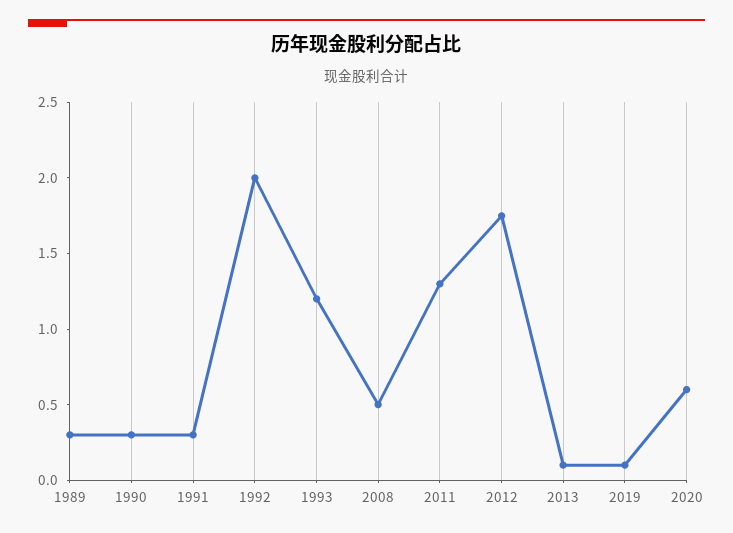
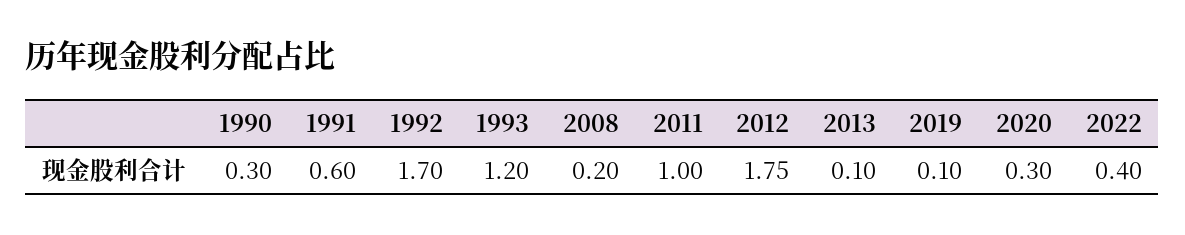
1989: 0.3 -> none
1991: 0.3 -> 0.6
1992: 2 -> 1.7
2008: 0.5 -> 0.2
2011: 1.3 -> 1
2020: 0.6 -> 0.3
2022: none -> 0.4

